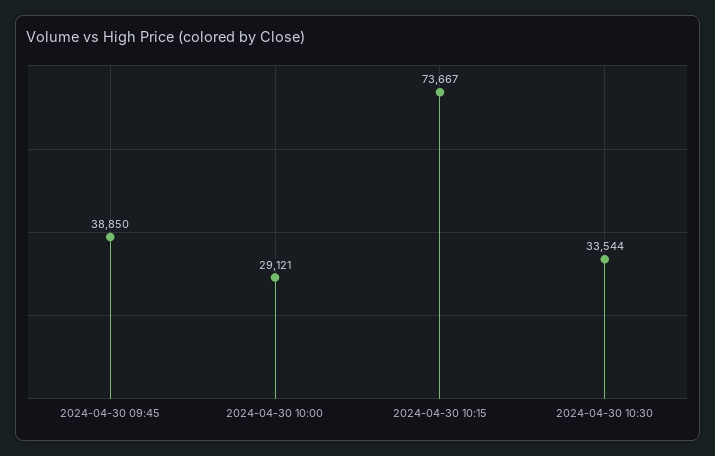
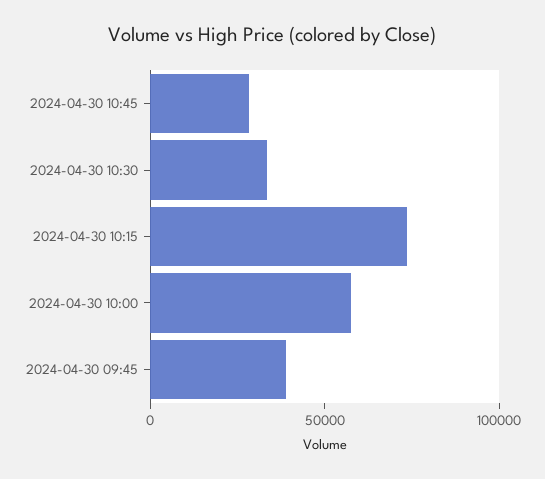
2024-04-30 10:00: 29121 -> 60000
2024-04-30 10:45: none -> 30000

